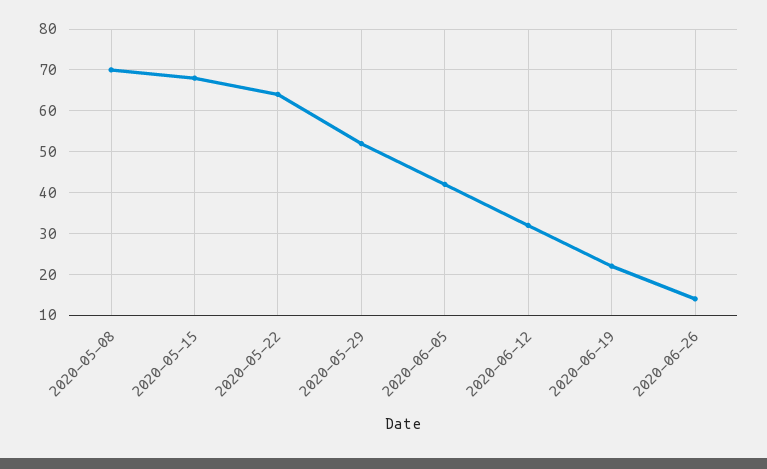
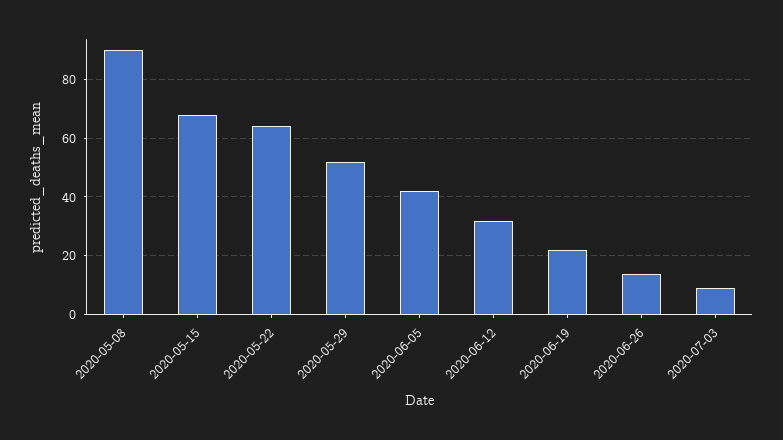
2020-05-08: 70 -> 90
2020-07-03: none -> 10

